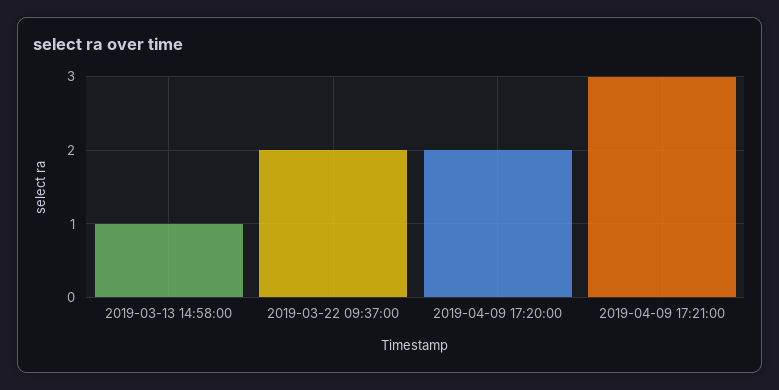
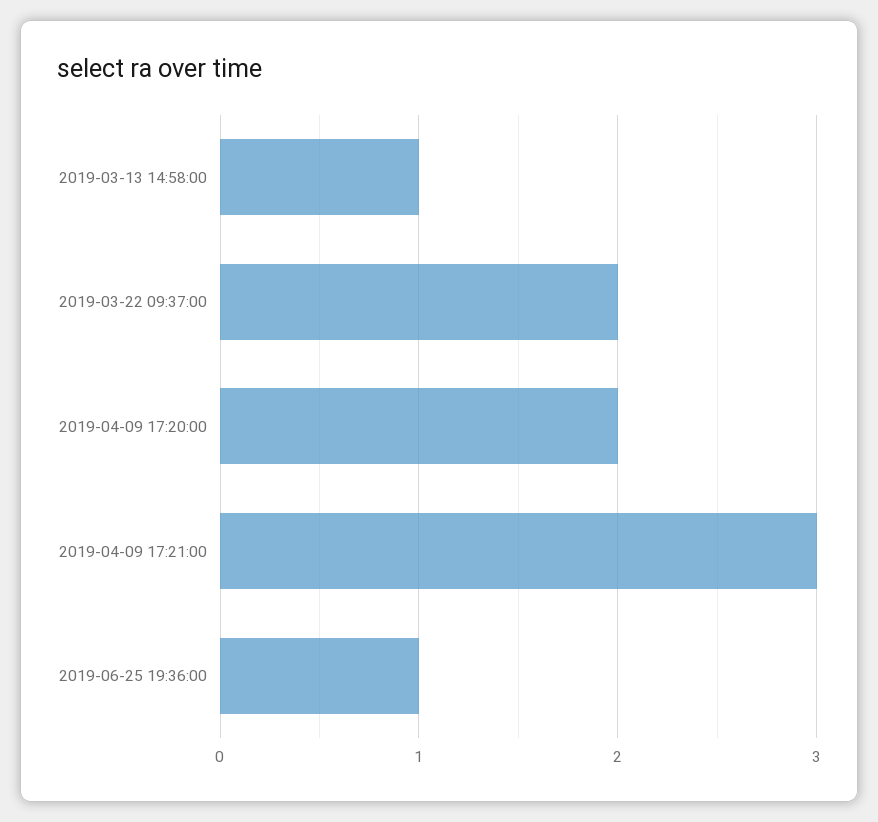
2019-06-25 19:36:00: none -> 1

